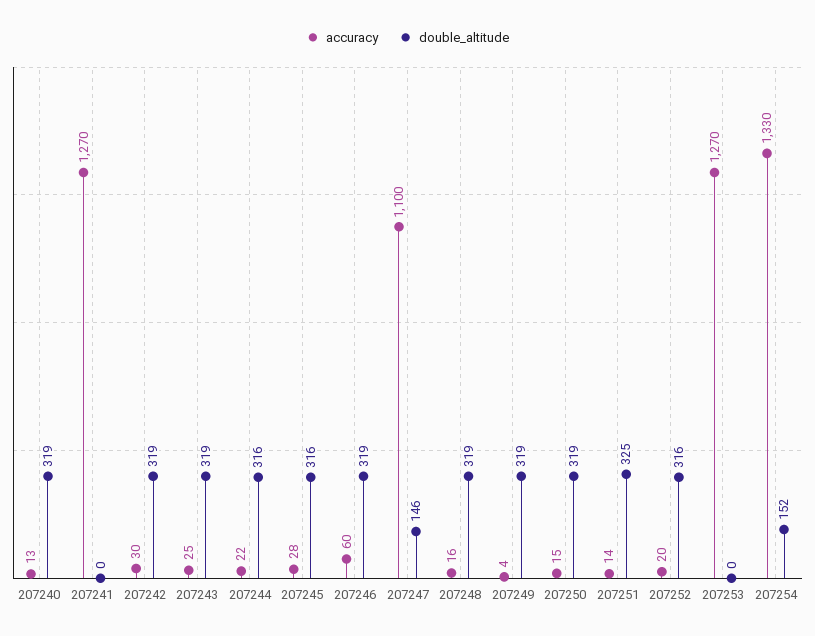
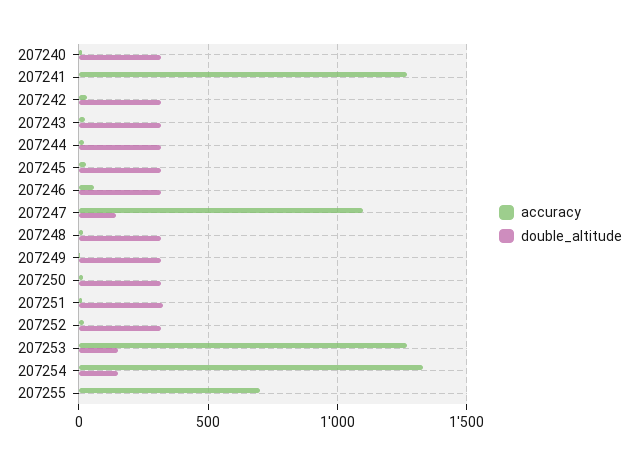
double_altitude, 207253: 0 -> 150
accuracy, 207255: none -> 700
double_altitude, 207255: none -> 0

